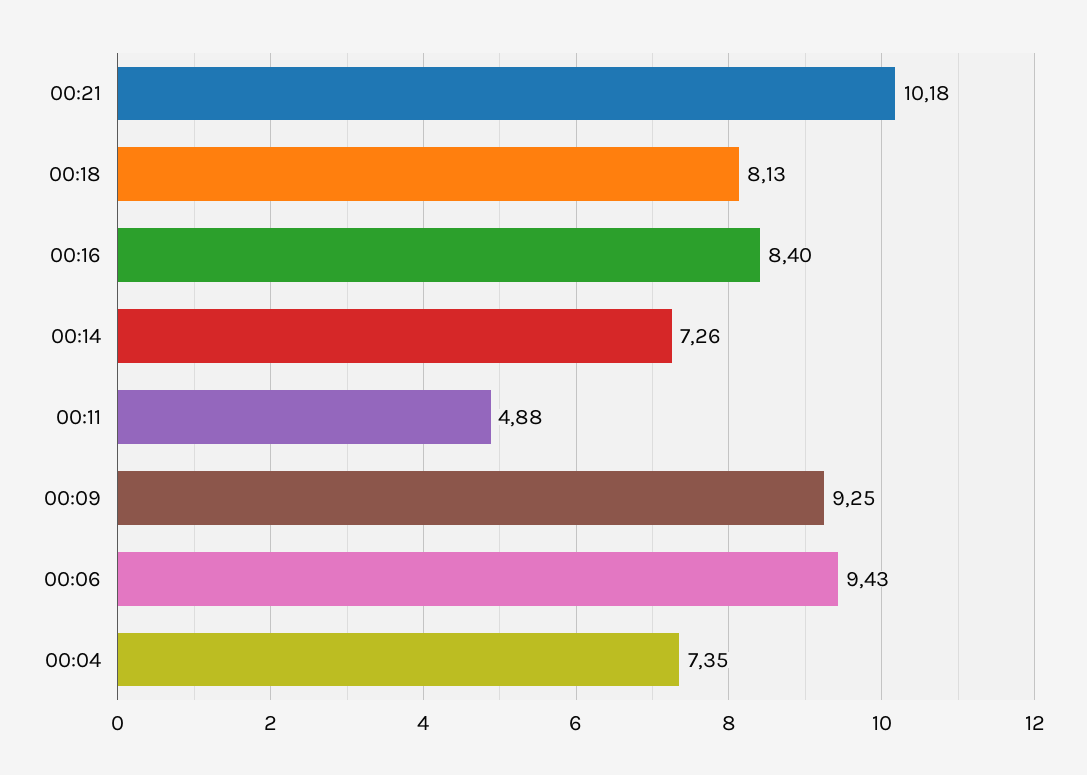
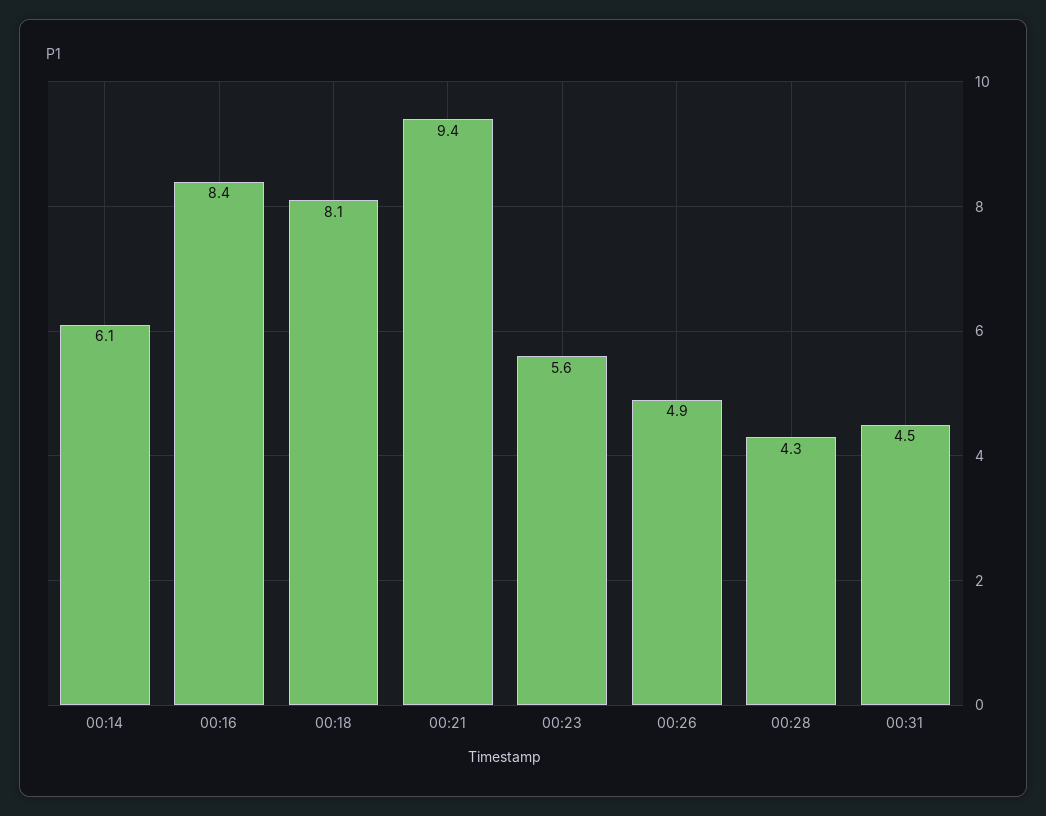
00:21: 10.18 -> 9.4
00:14: 7.26 -> 6.1
00:11: 4.88 -> none
00:09: 9.25 -> none
00:06: 9.43 -> none
00:04: 7.35 -> none
00:23: none -> 5.6
00:26: none -> 4.9
00:28: none -> 4.3
00:31: none -> 4.5

